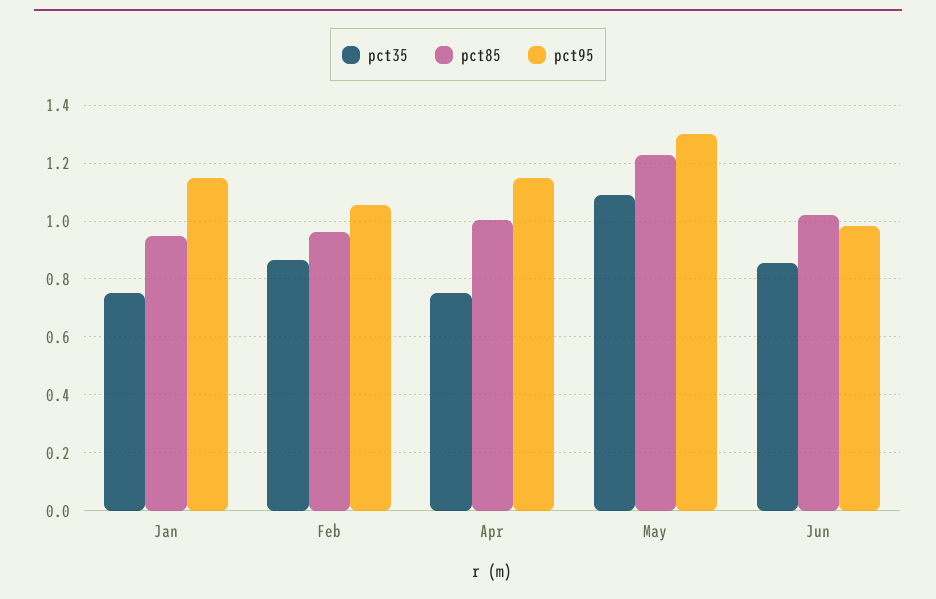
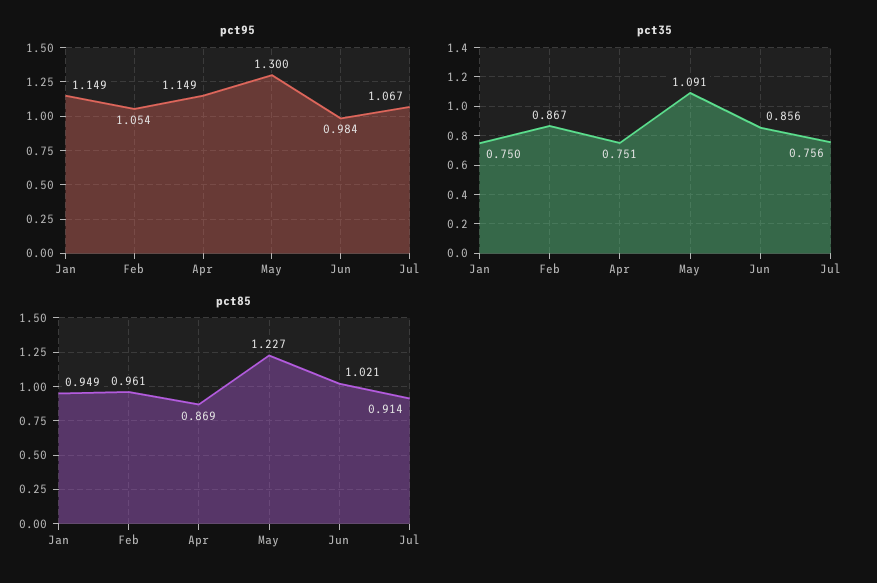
pct85, Apr: 1 -> 0.869
pct95, Jul: none -> 1.067
pct35, Jul: none -> 0.756
pct85, Jul: none -> 0.914

